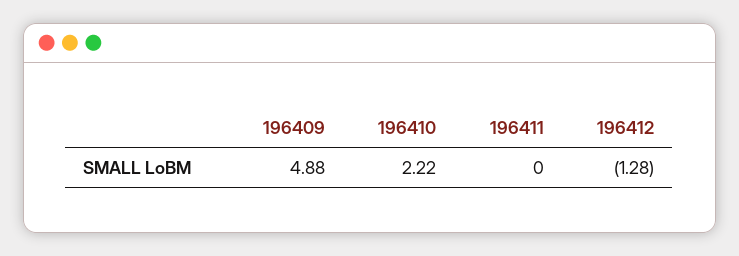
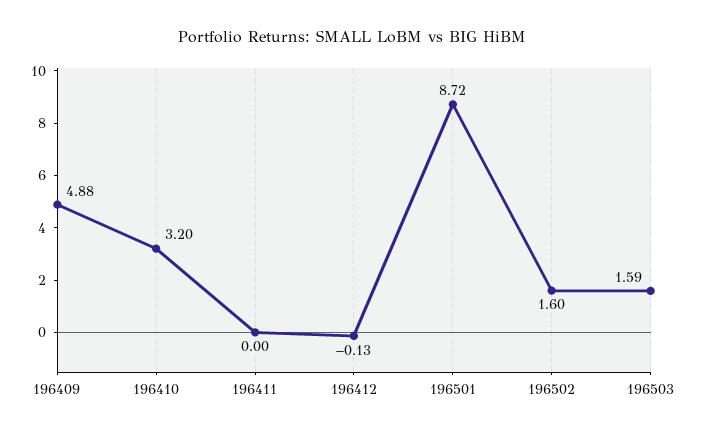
196410: 2.22 -> 3.2
196412: -1.28 -> -0.13
196501: none -> 8.72
196502: none -> 1.6
196503: none -> 1.59

